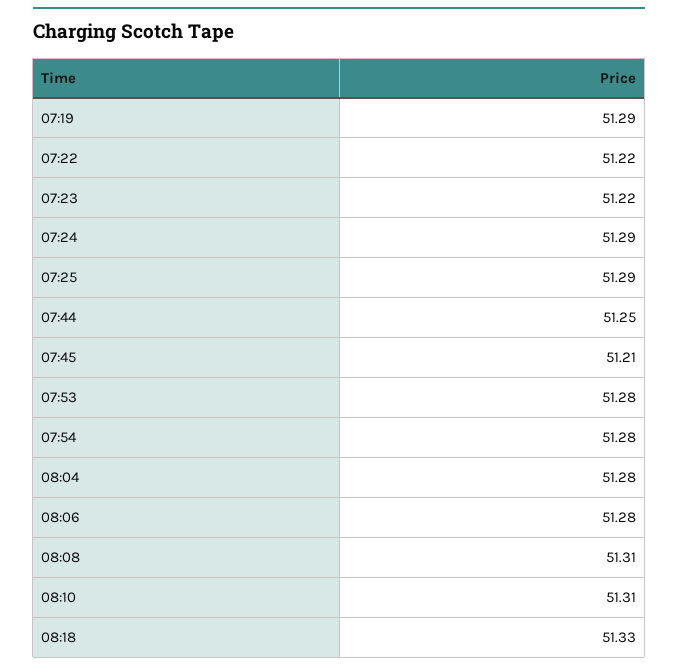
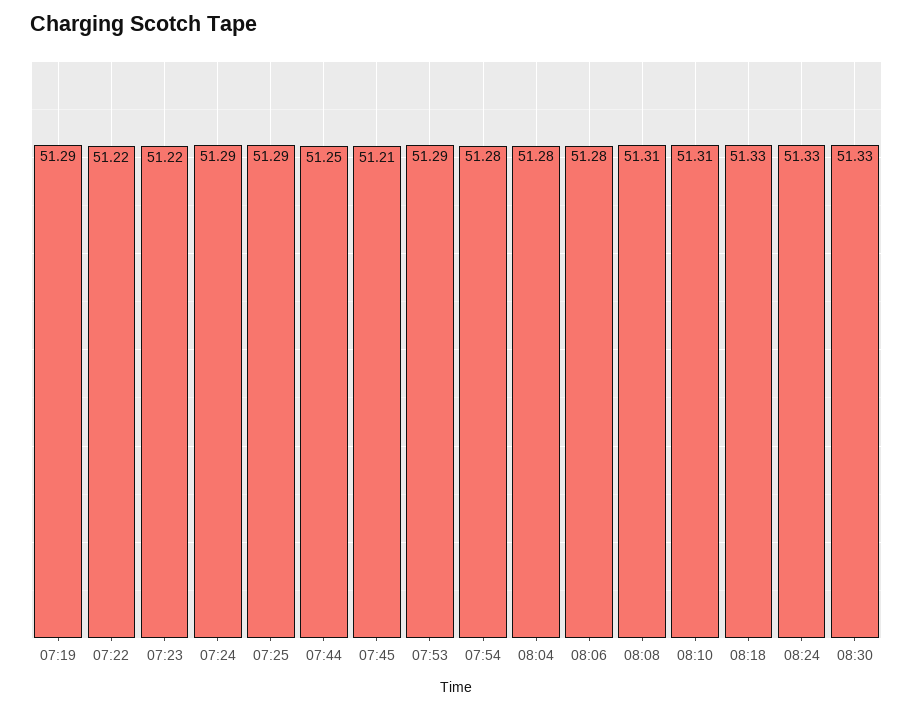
07:53: 51.28 -> 51.29
08:24: none -> 51.33
08:30: none -> 51.33

